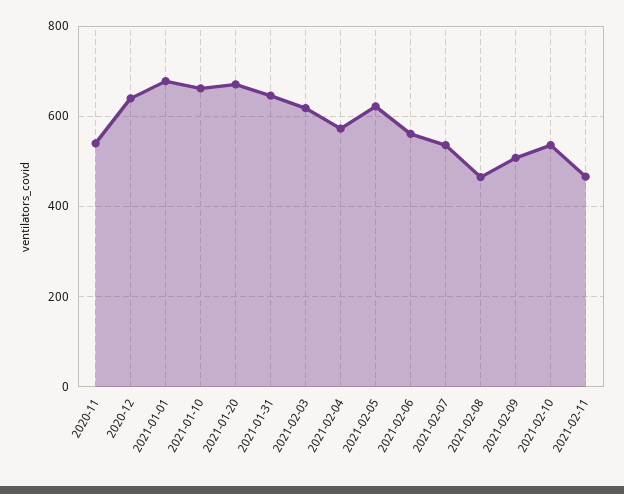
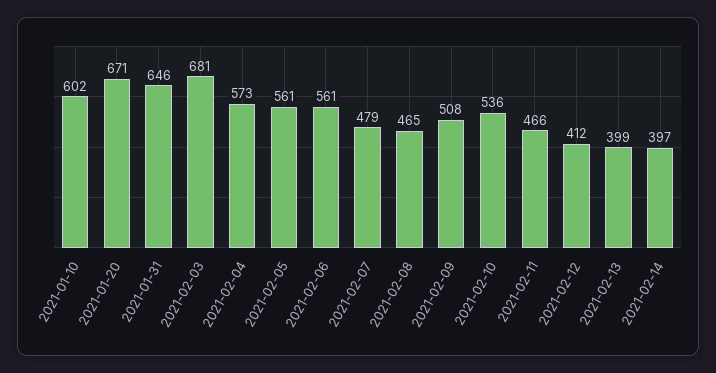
2020-11: 540 -> none
2020-12: 640 -> none
2021-01-01: 680 -> none
2021-01-10: 660 -> 602
2021-02-03: 620 -> 681
2021-02-05: 620 -> 561
2021-02-07: 540 -> 479
2021-02-12: none -> 412
2021-02-13: none -> 399
2021-02-14: none -> 397

